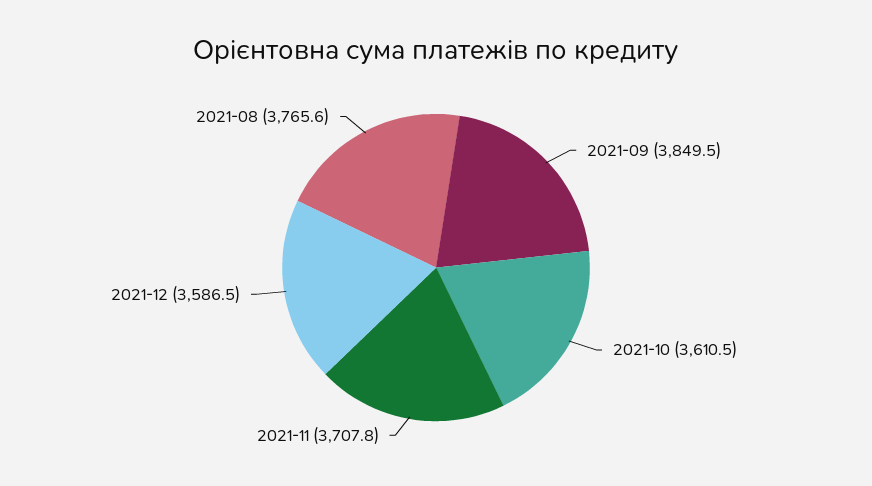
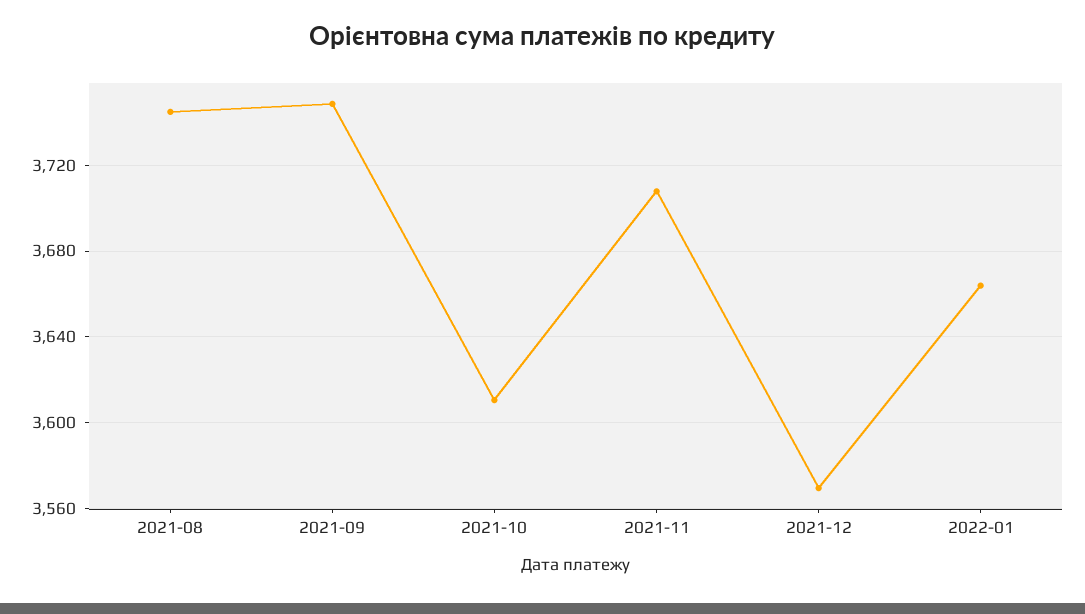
2021-09: 3849.5 -> 3750
2021-12: 3586.5 -> 3570
2021-08: 3765.6 -> 3745
2022-01: none -> 3665

